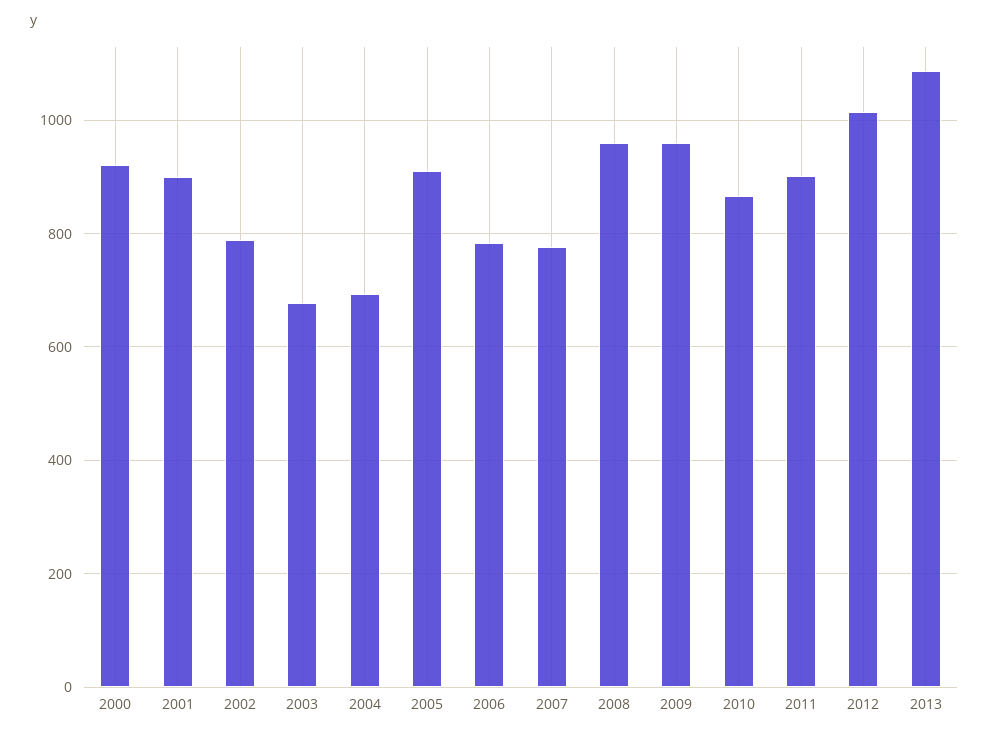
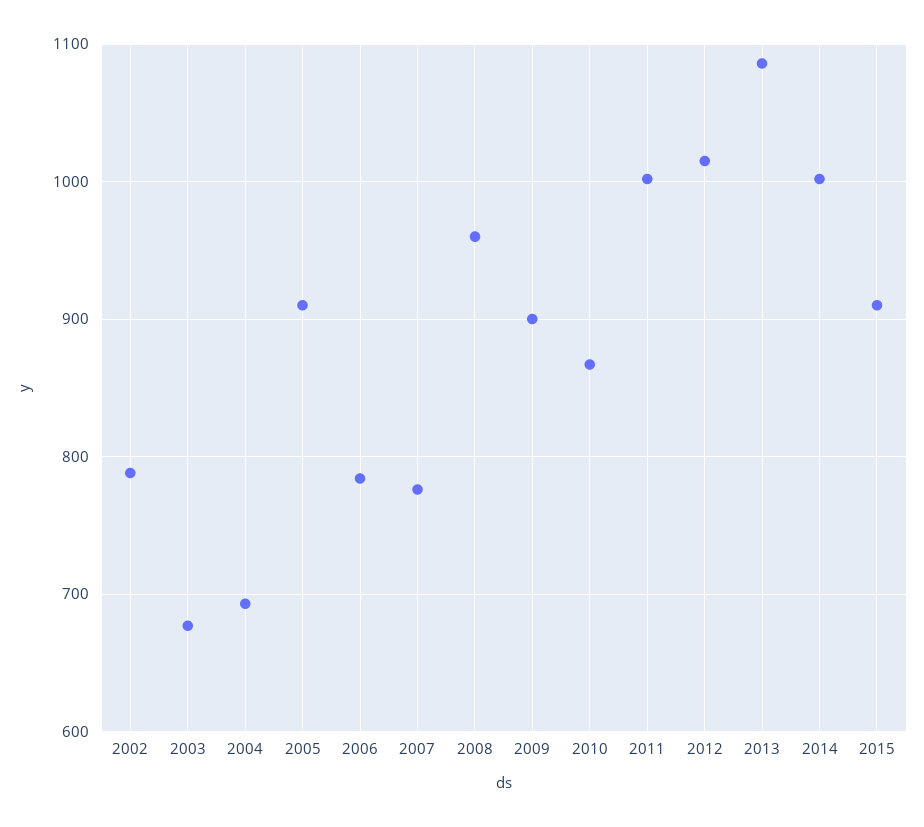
2000: 920 -> none
2001: 900 -> none
2009: 960 -> 900
2011: 900 -> 1000
2014: none -> 1000
2015: none -> 910

